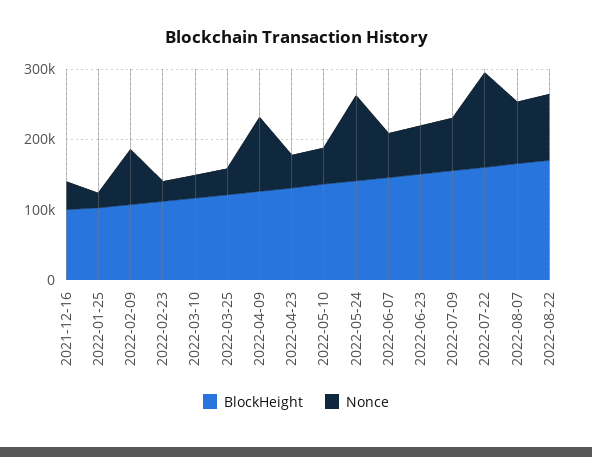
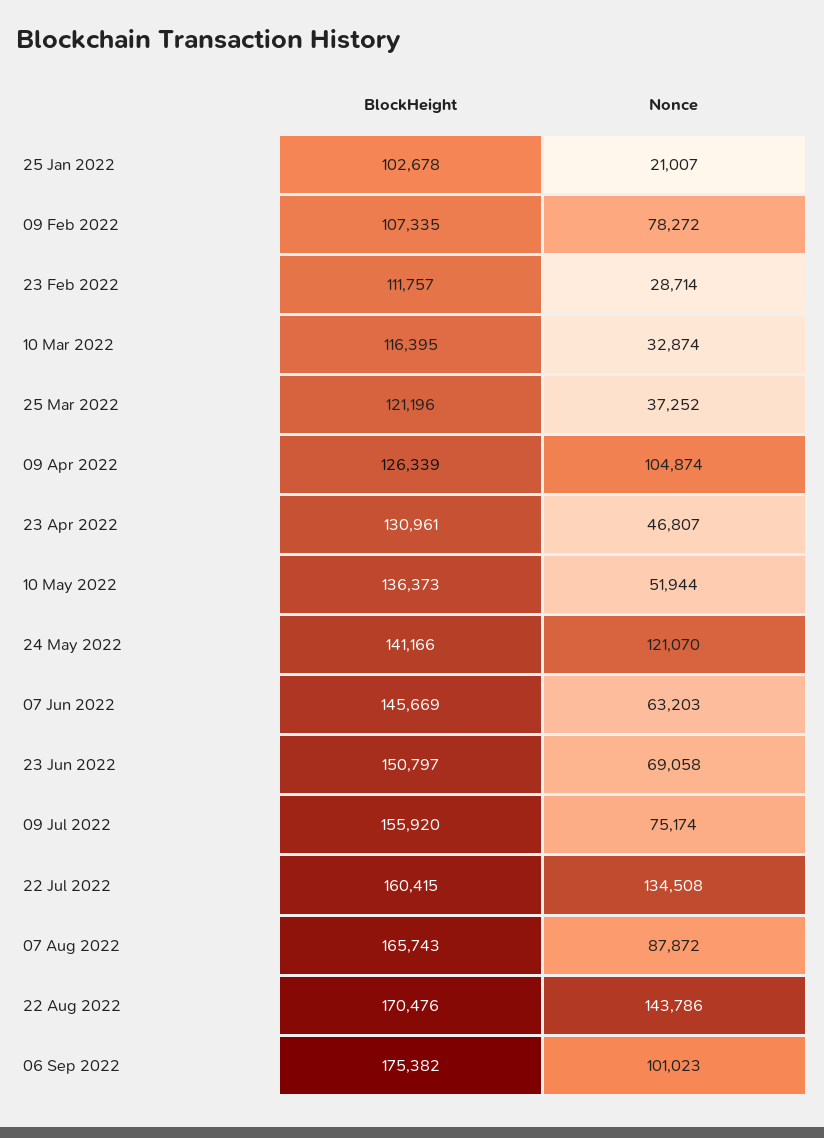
BlockHeight, 2021-12-16: 100000 -> none
Nonce, 2021-12-16: 40000 -> none
Nonce, 2022-08-22: 100000 -> 143786
BlockHeight, 06 Sep 2022: none -> 175382
Nonce, 06 Sep 2022: none -> 101023

